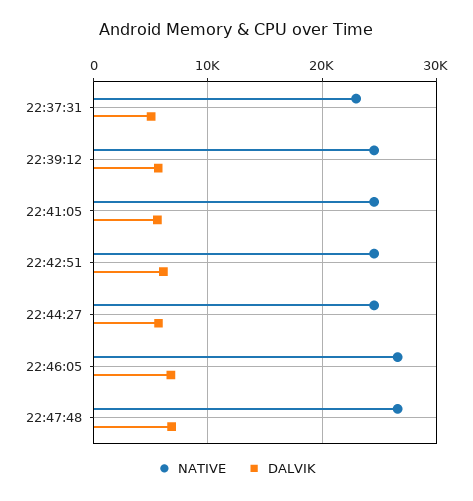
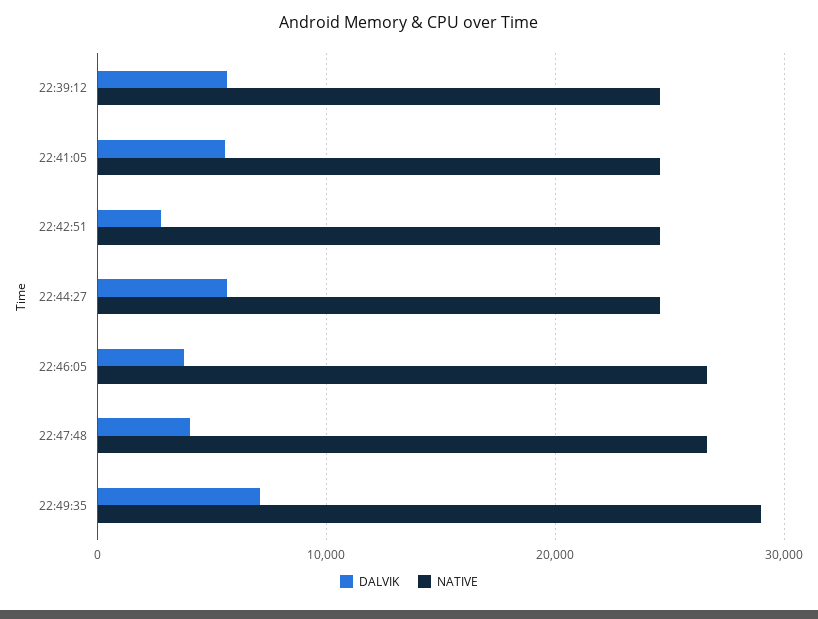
NATIVE, 22:37:31: 23000 -> none
DALVIK, 22:37:31: 5000 -> none
DALVIK, 22:42:51: 6000 -> 3000
DALVIK, 22:46:05: 7000 -> 4000
DALVIK, 22:47:48: 7000 -> 4000
DALVIK, 22:49:35: none -> 7000
NATIVE, 22:49:35: none -> 29000

